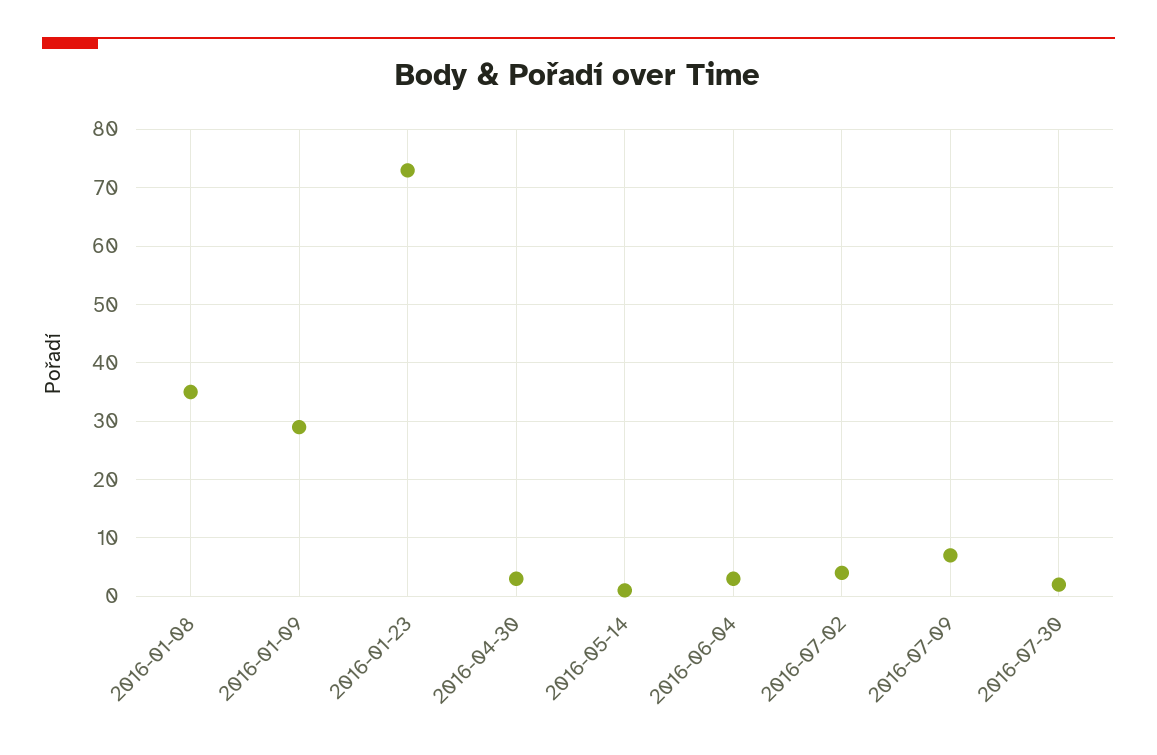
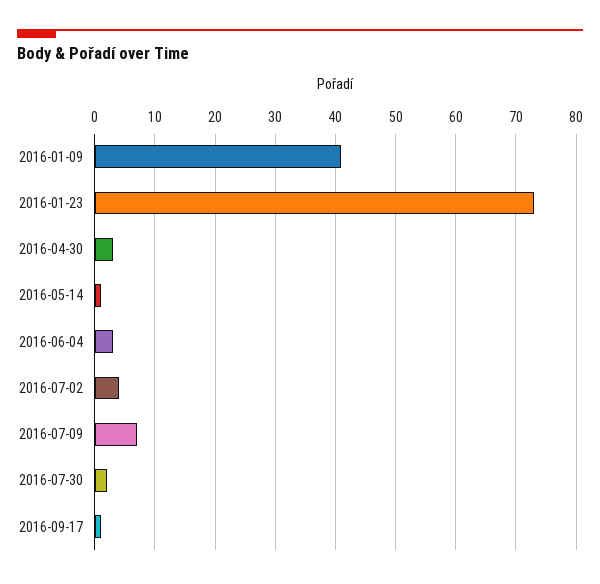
2016-01-08: 35 -> none
2016-01-09: 30 -> 41
2016-09-17: none -> 1

